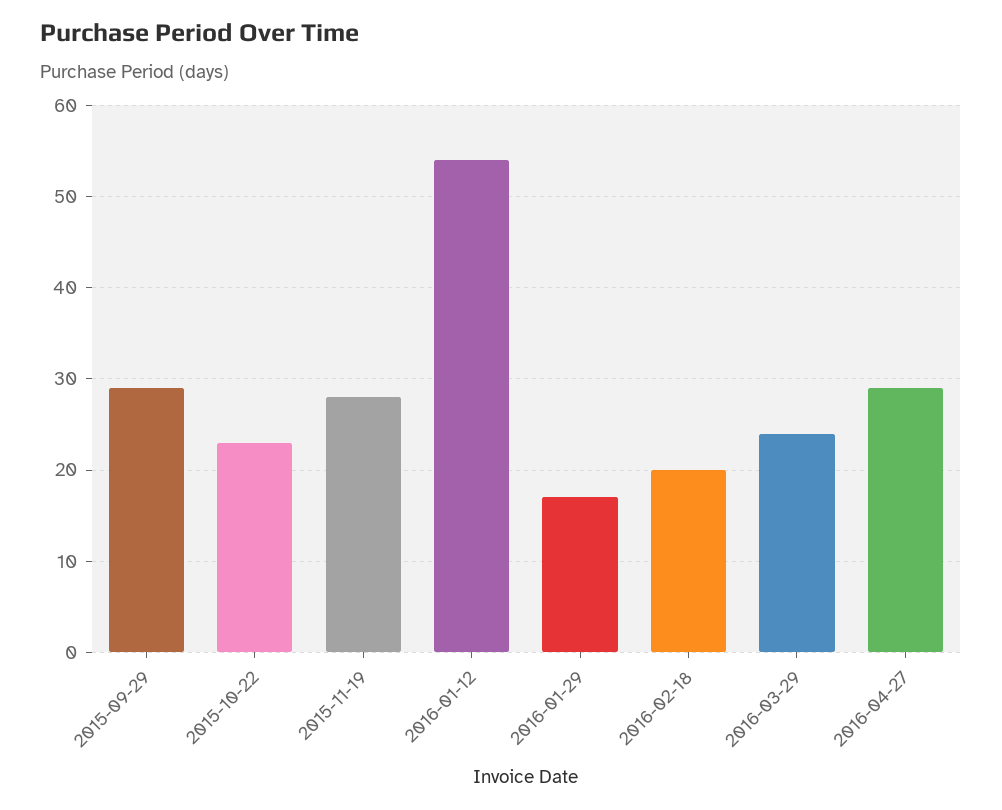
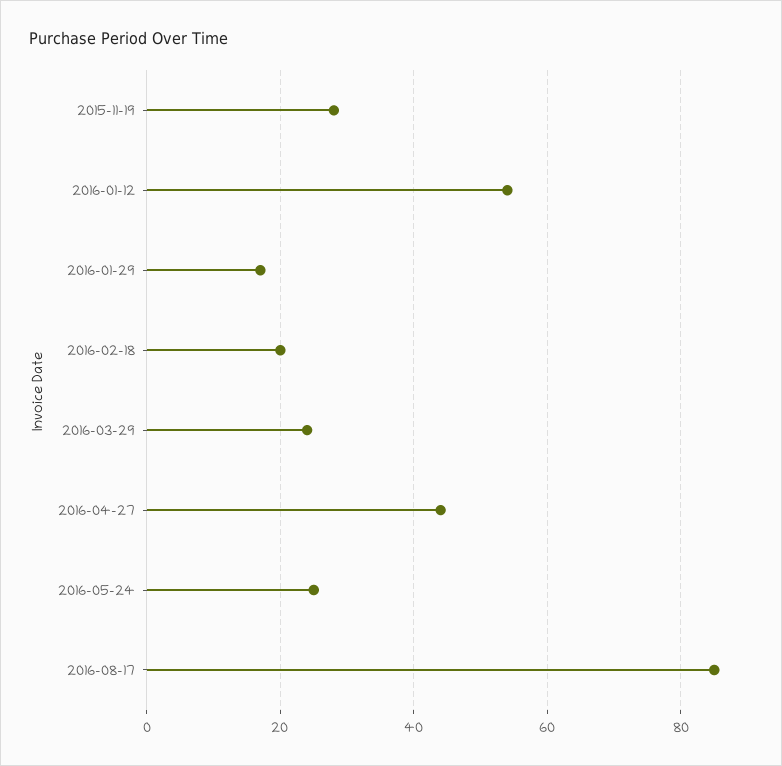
2015-09-29: 29 -> none
2015-10-22: 23 -> none
2016-04-27: 29 -> 45
2016-05-24: none -> 25
2016-08-17: none -> 85

